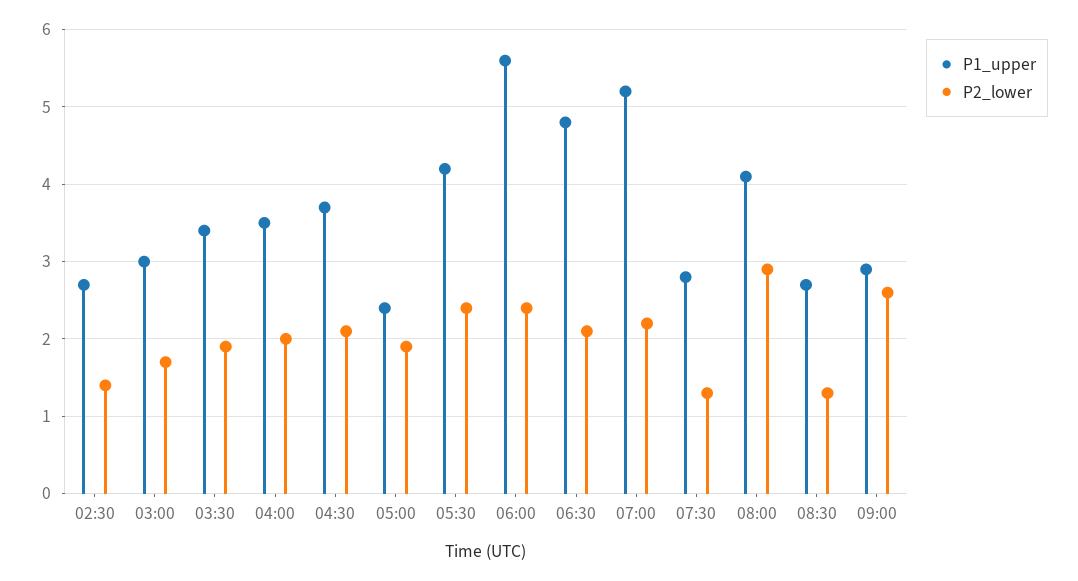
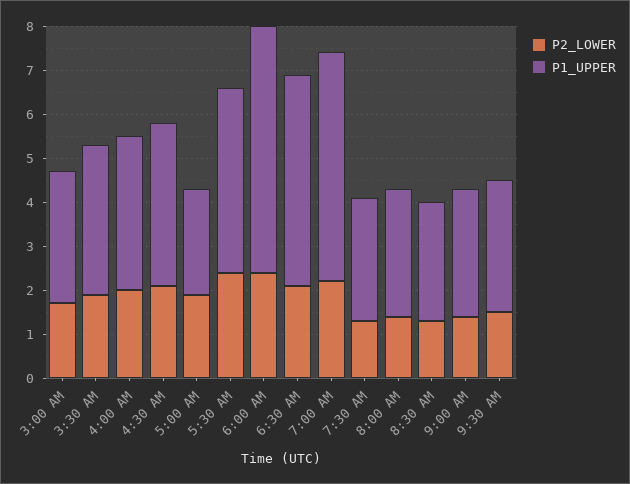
P1_upper, 02:30: 2.7 -> none
P2_lower, 02:30: 1.4 -> none
P1_upper, 08:00: 4.1 -> 3
P2_lower, 08:00: 2.9 -> 1.5
P2_lower, 09:00: 2.6 -> 1.5
P2_lower, 9:30 AM: none -> 1.5
P1_upper, 9:30 AM: none -> 3

